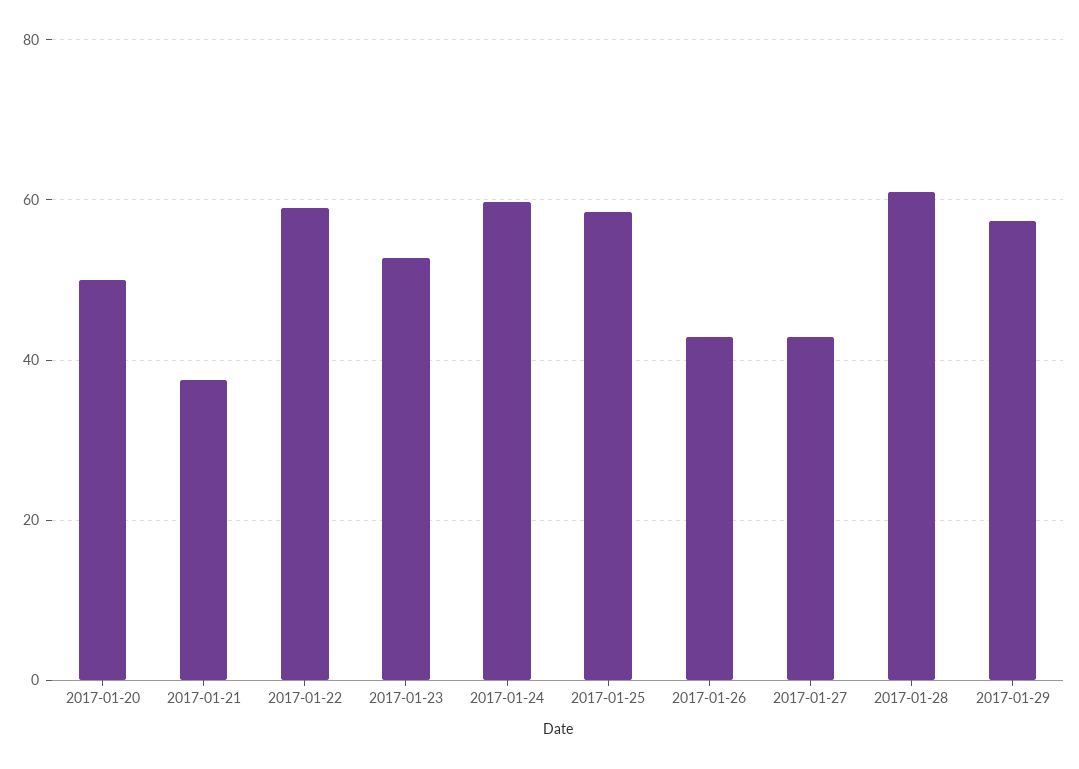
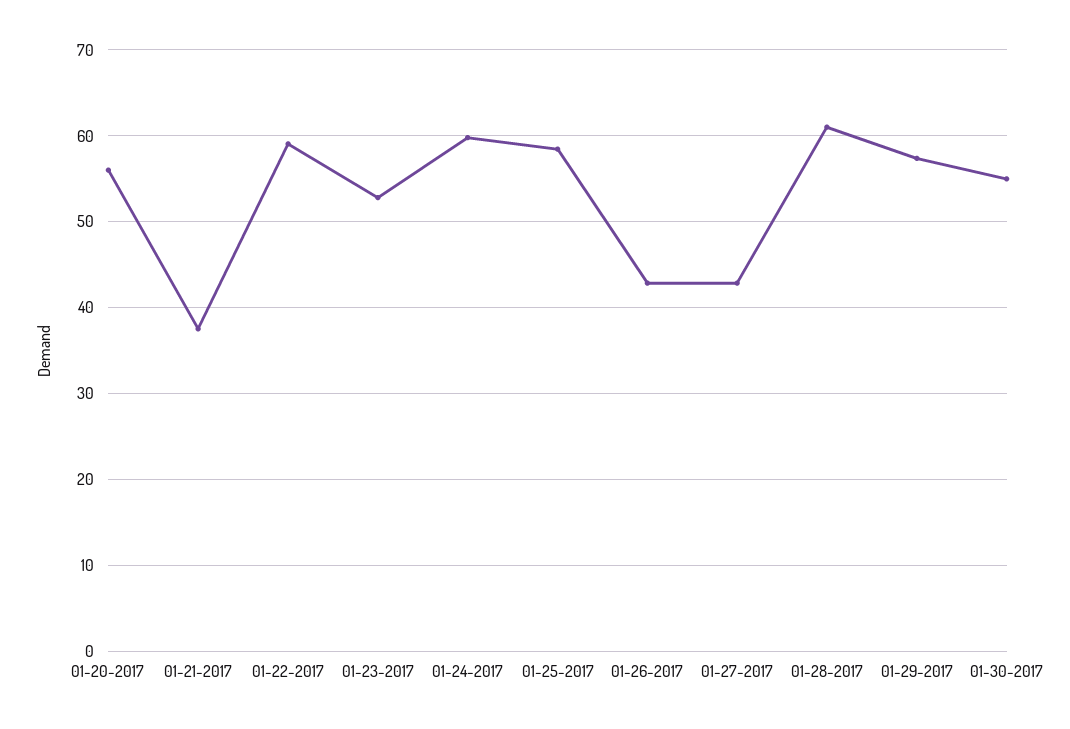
2017-01-20: 50 -> 56
01-30-2017: none -> 55

